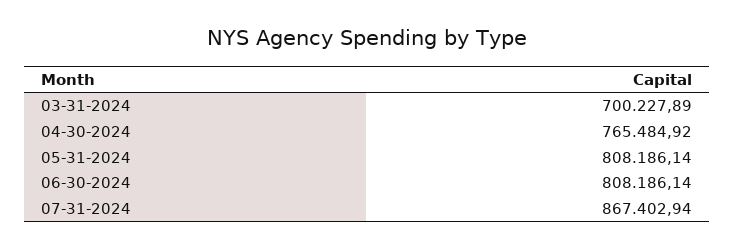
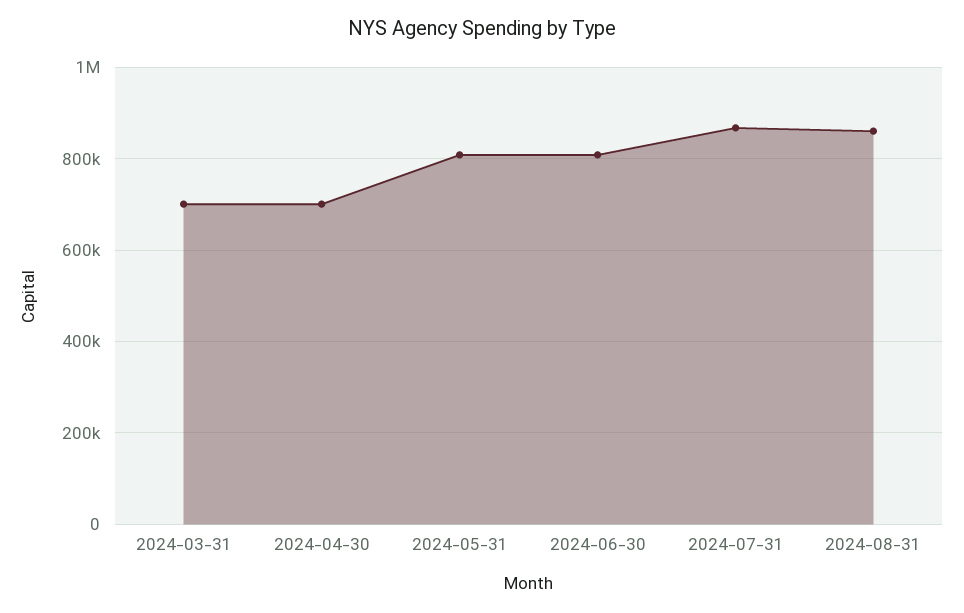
04-30-2024: 765484.92 -> 700000
2024-08-31: none -> 860000

